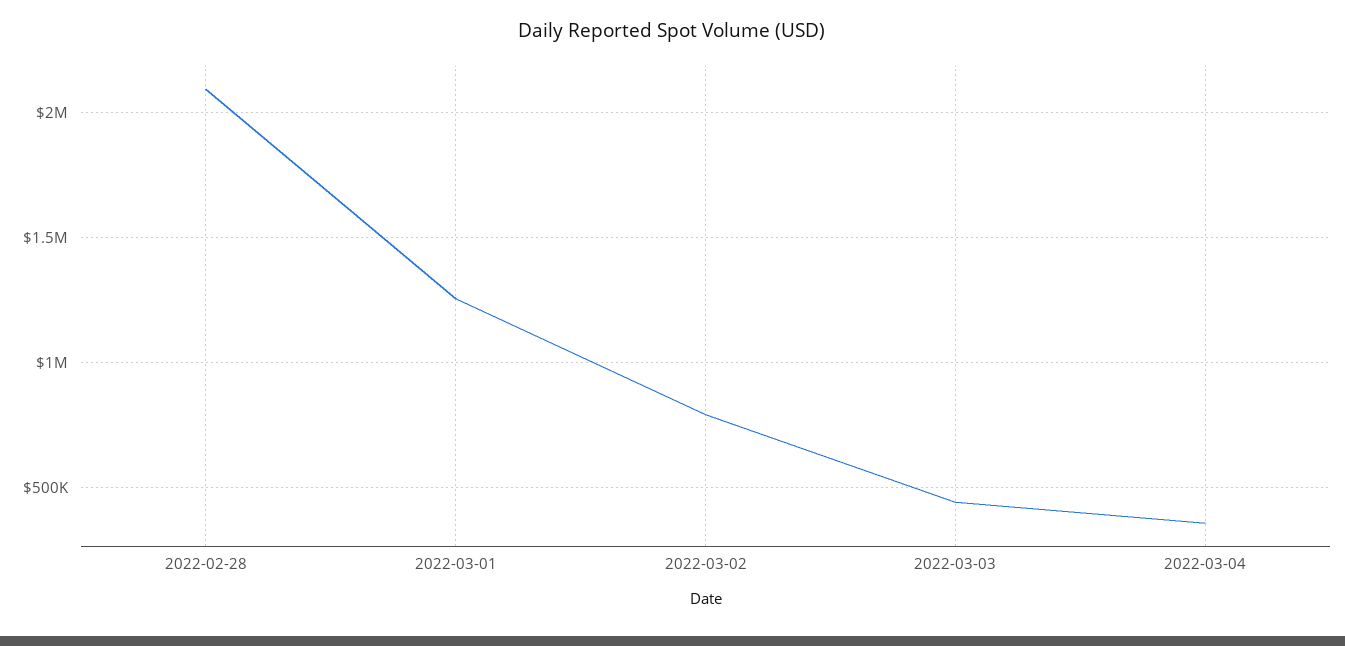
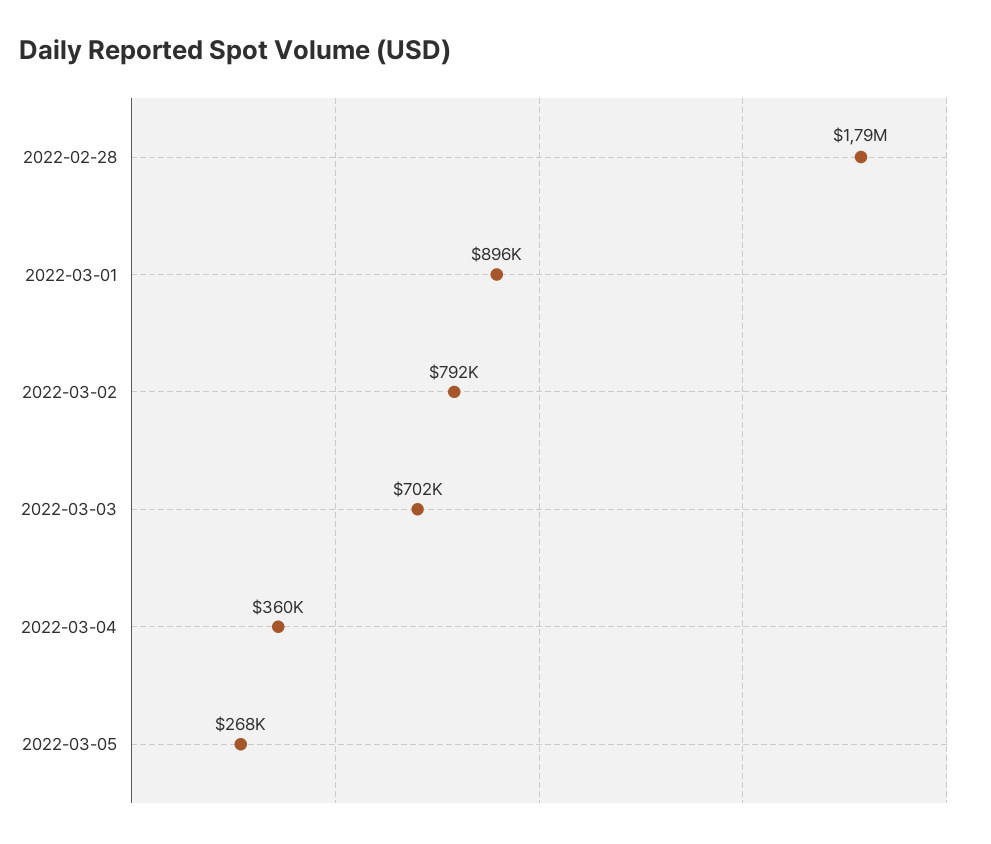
2022-02-28: 2100000 -> 1790000
2022-03-01: 1250000 -> 896000
2022-03-03: 450000 -> 702000
2022-03-05: none -> 268000

